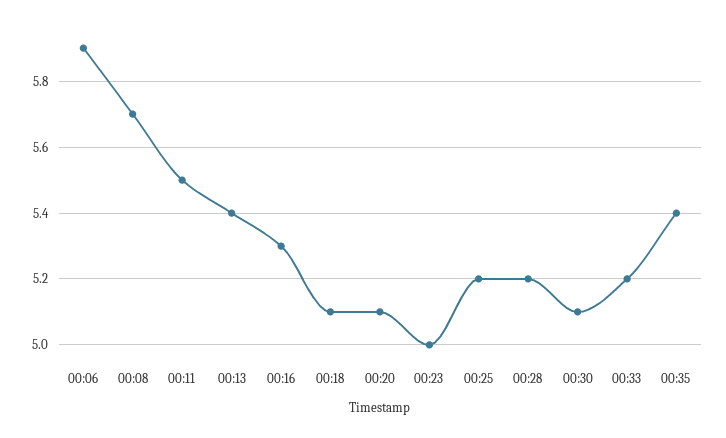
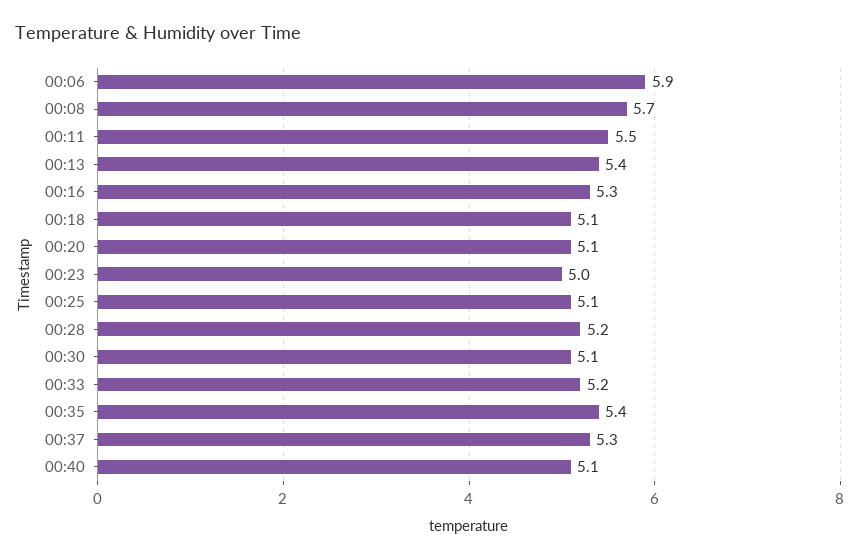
00:25: 5.2 -> 5.1
00:37: none -> 5.3
00:40: none -> 5.1

